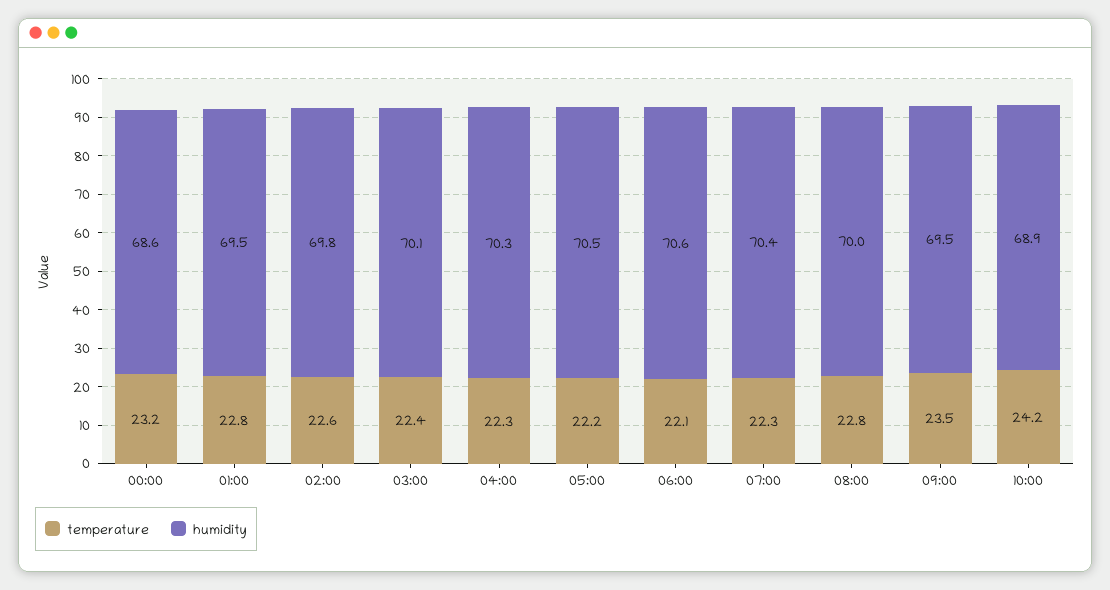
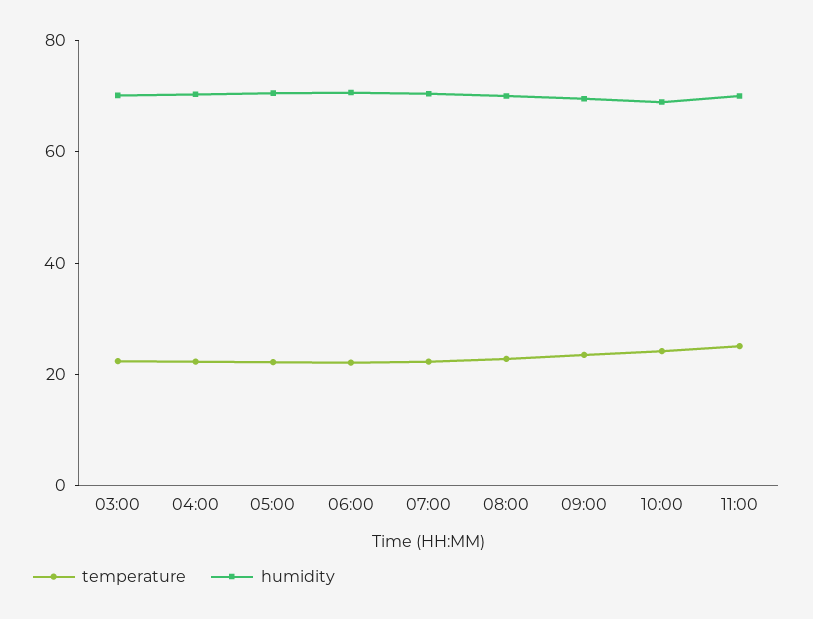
temperature, 00:00: 23.2 -> none
humidity, 00:00: 68.6 -> none
temperature, 01:00: 22.8 -> none
humidity, 01:00: 69.5 -> none
temperature, 02:00: 22.6 -> none
humidity, 02:00: 69.8 -> none
temperature, 11:00: none -> 25
humidity, 11:00: none -> 70

